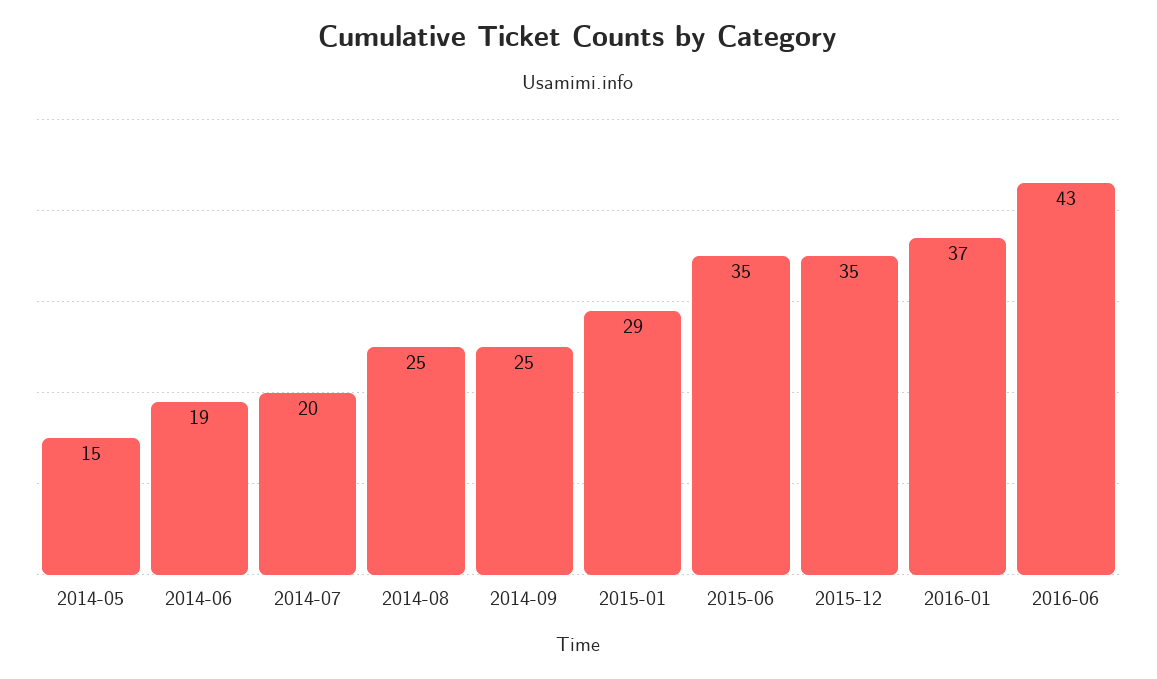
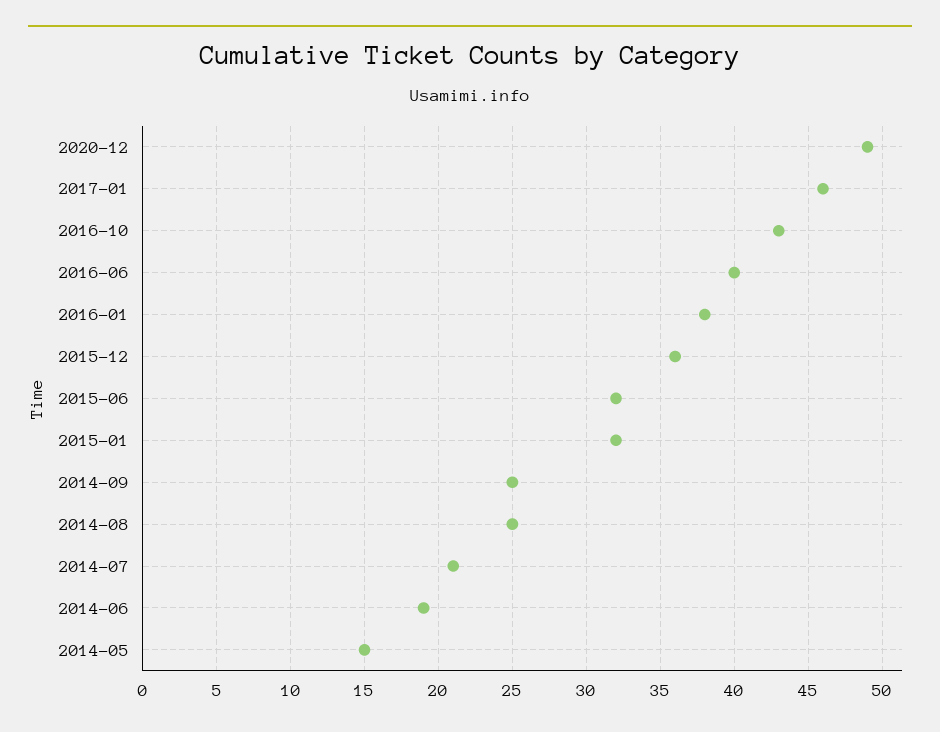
2014-07: 20 -> 21
2015-01: 29 -> 32
2015-06: 35 -> 32
2015-12: 35 -> 36
2016-01: 37 -> 38
2016-06: 43 -> 40
2020-12: none -> 49
2017-01: none -> 46
2016-10: none -> 43

